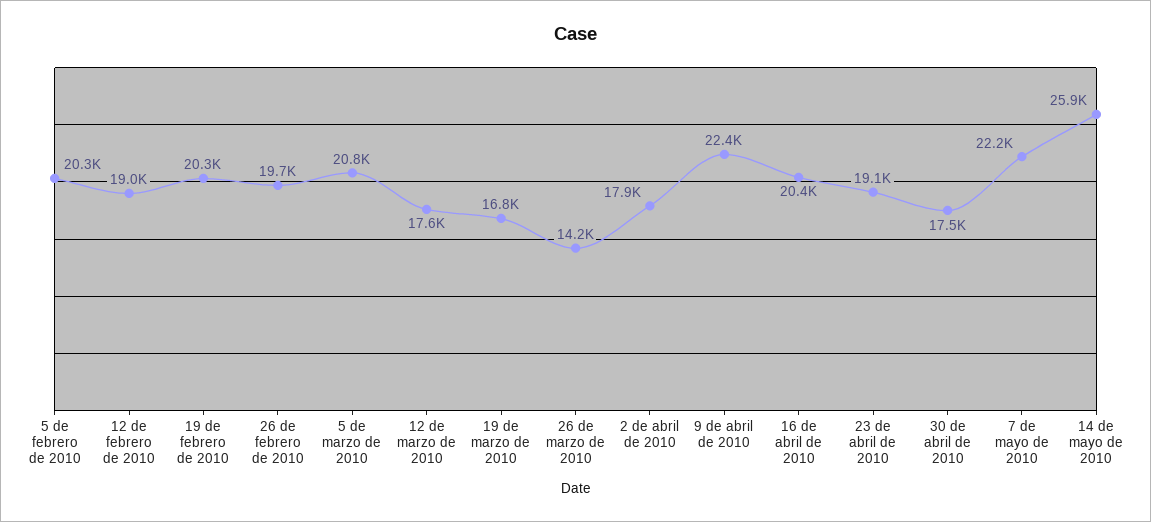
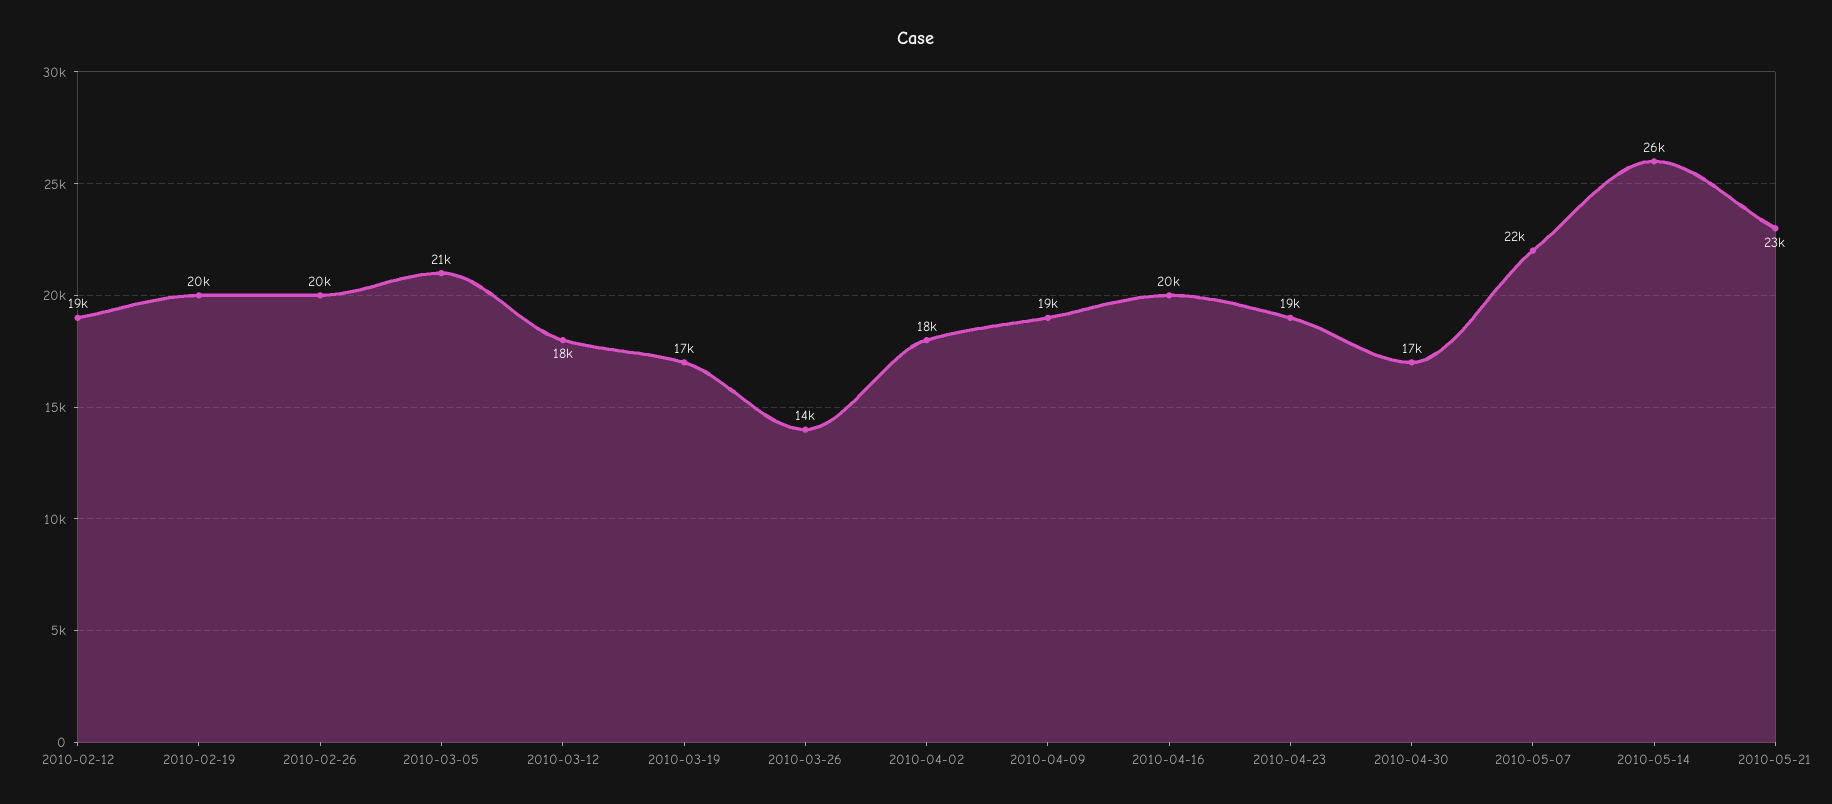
5 de febrero de 2010: 20300 -> none
9 de abril de 2010: 22400 -> 19000
2010-05-21: none -> 23000

